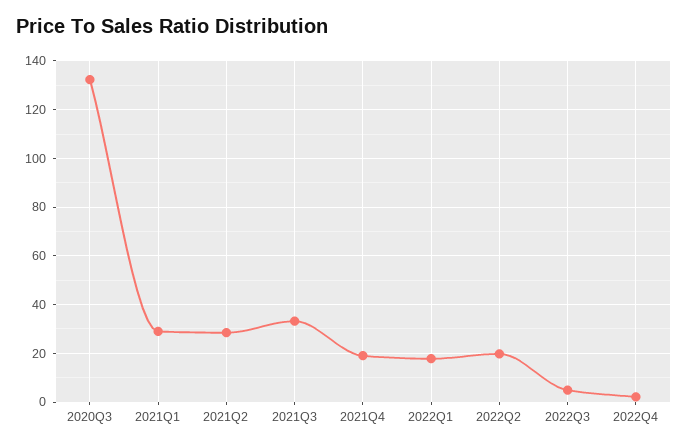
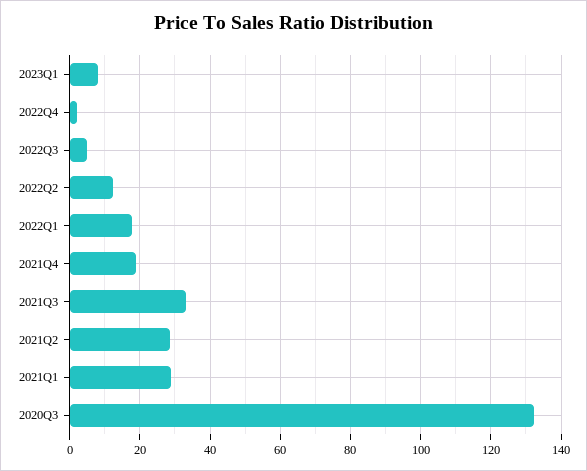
2022Q2: 20 -> 12
2023Q1: none -> 8

